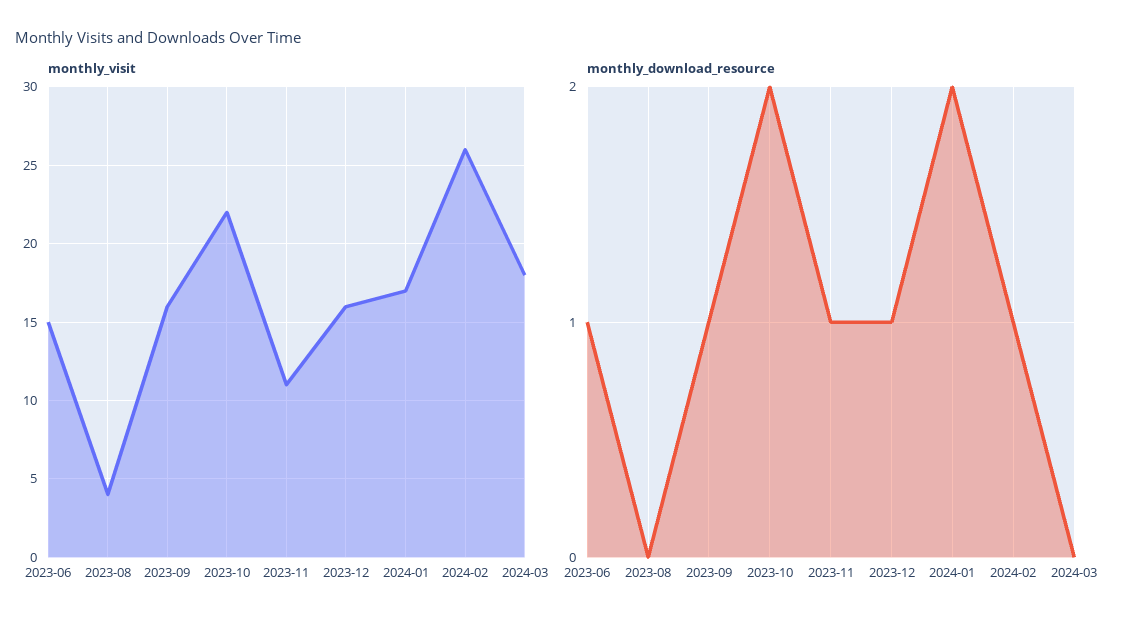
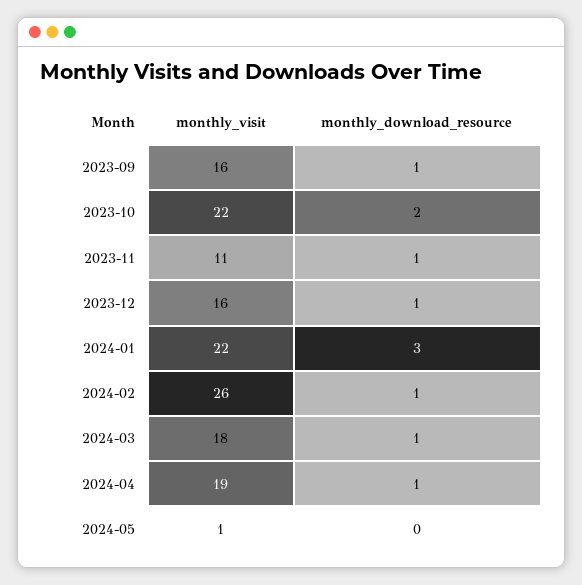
monthly_visit, 2023-06: 15 -> none
monthly_visit, 2023-08: 4 -> none
monthly_visit, 2024-01: 17 -> 22
monthly_download_resource, 2023-06: 1 -> none
monthly_download_resource, 2023-08: 0 -> none
monthly_download_resource, 2024-01: 2 -> 3
monthly_download_resource, 2024-03: 0 -> 1
monthly_visit, 2024-04: none -> 19
monthly_download_resource, 2024-04: none -> 1
monthly_visit, 2024-05: none -> 1
monthly_download_resource, 2024-05: none -> 0

